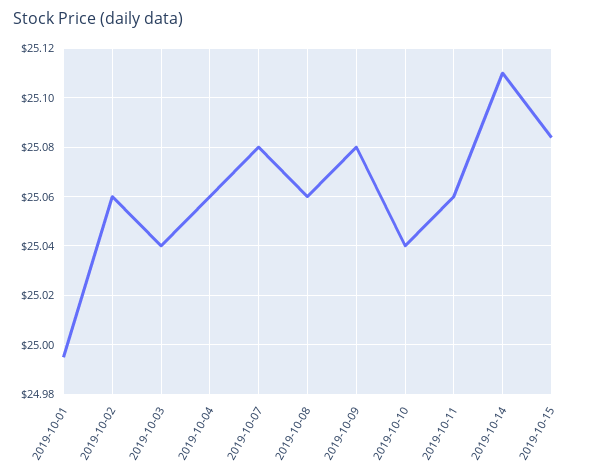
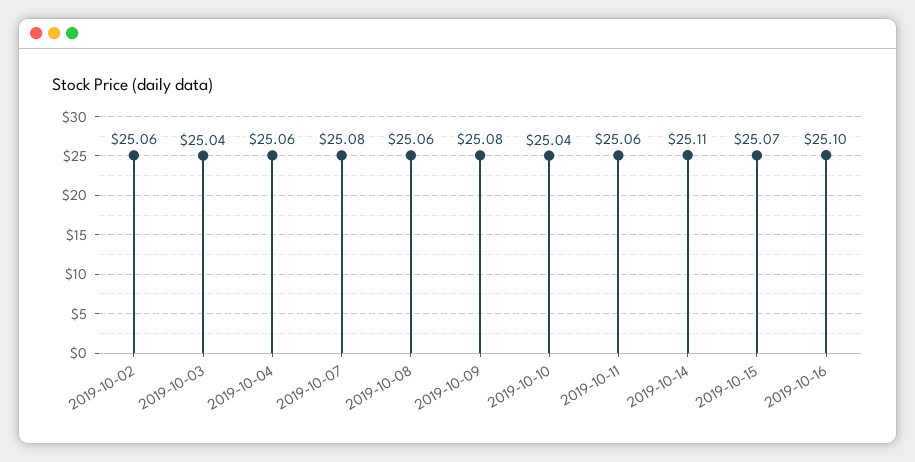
2019-10-01: 24.995 -> none
2019-10-15: 25.085 -> 25.07
2019-10-16: none -> 25.1

